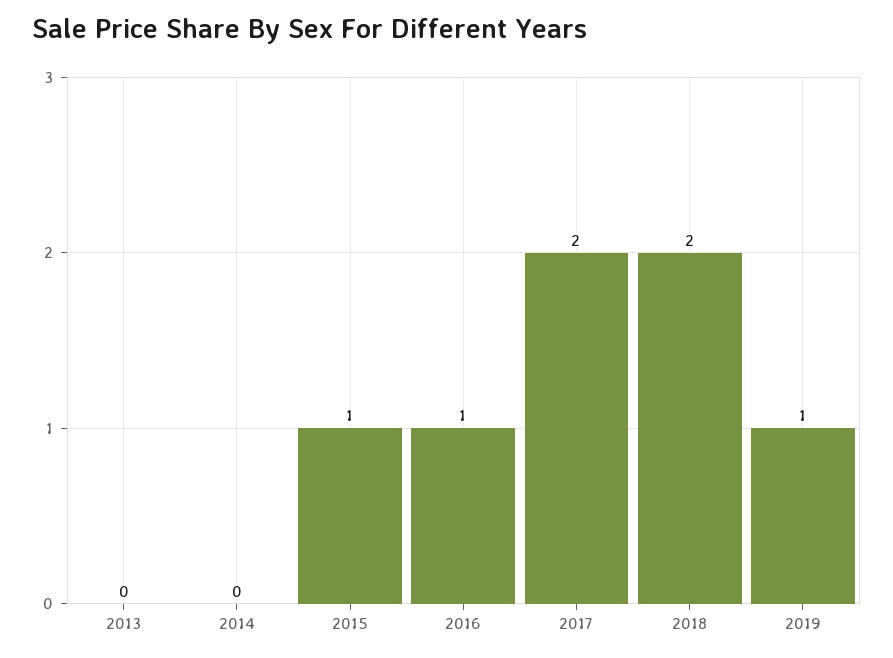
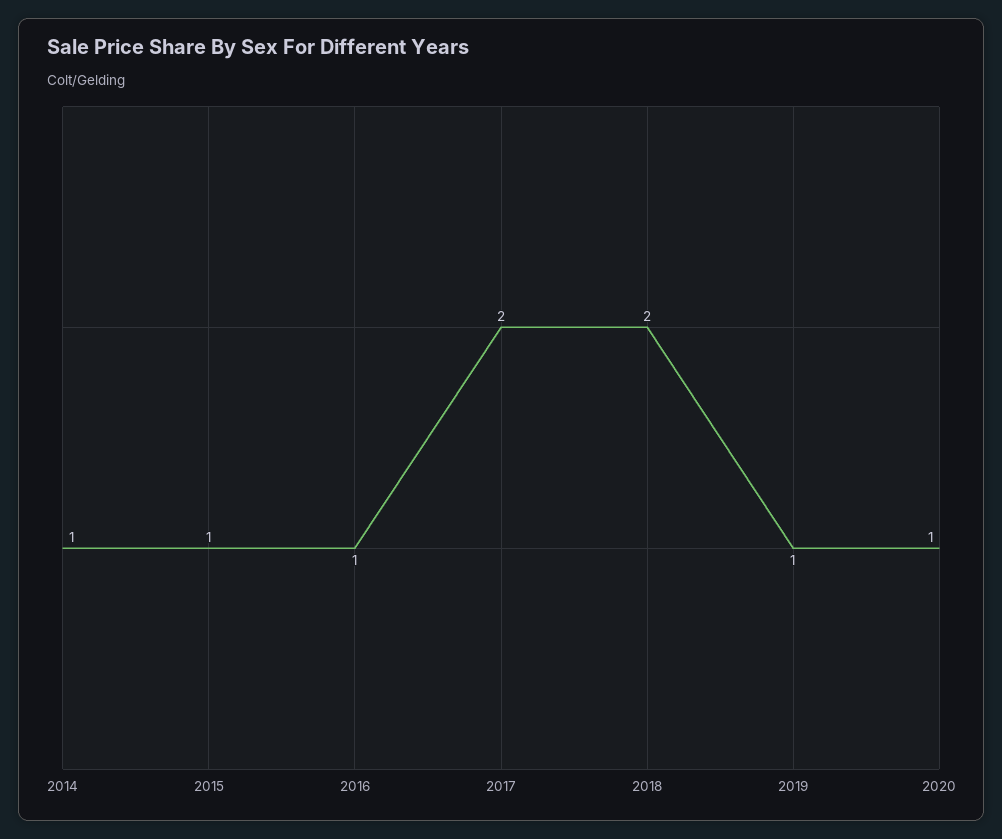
2013: 0 -> none
2014: 0 -> 1
2020: none -> 1

